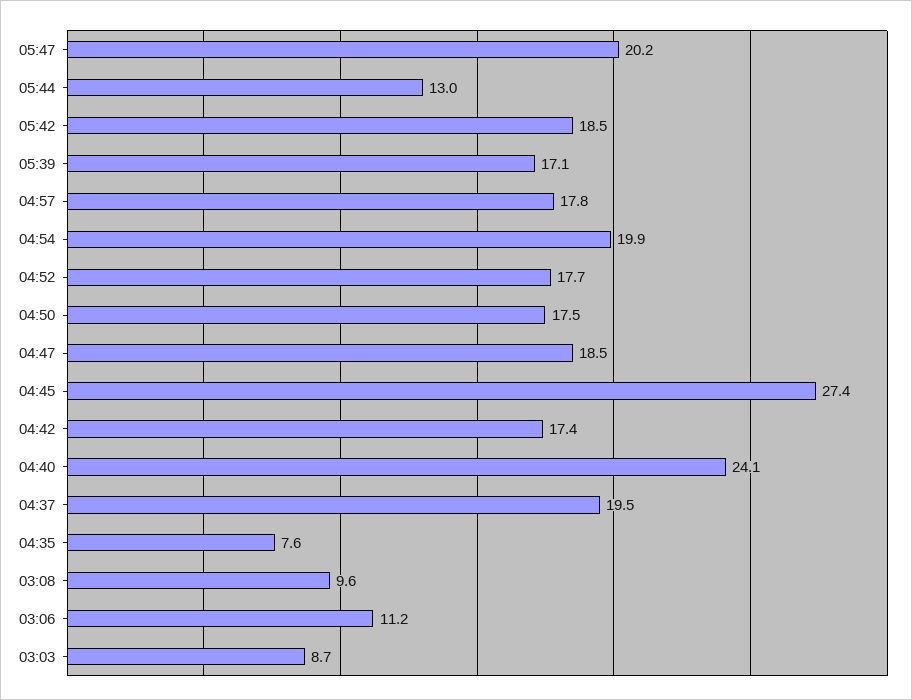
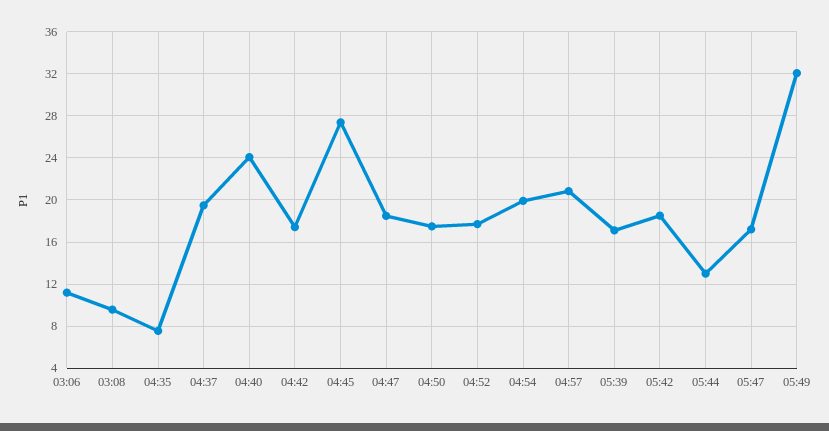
05:47: 20.2 -> 17
04:57: 17.8 -> 21
03:03: 8.7 -> none
05:49: none -> 32

